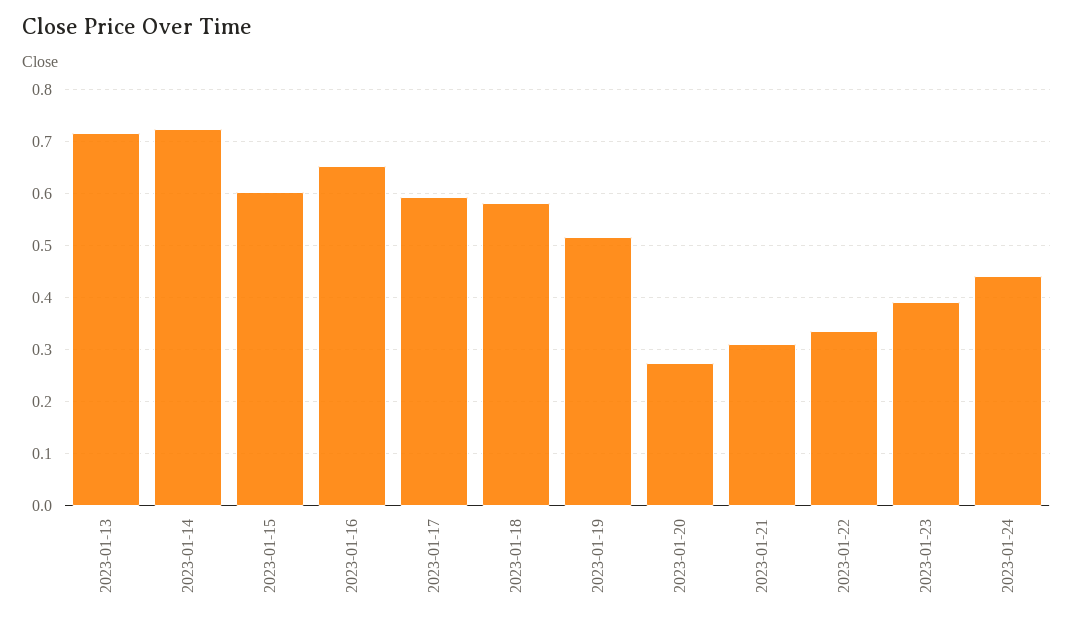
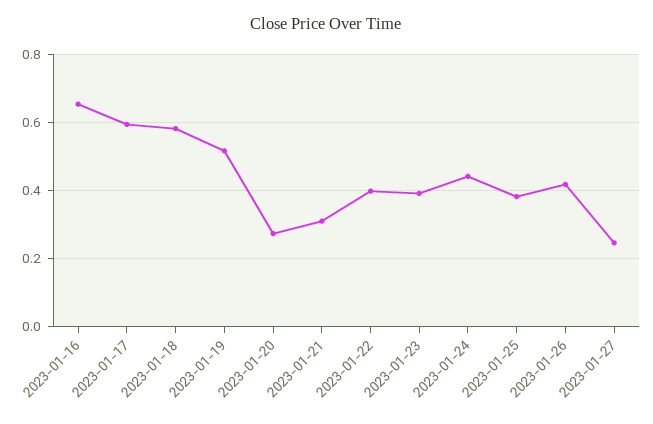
2023-01-13: 0.72 -> none
2023-01-14: 0.72 -> none
2023-01-15: 0.6 -> none
2023-01-22: 0.34 -> 0.4
2023-01-25: none -> 0.38
2023-01-26: none -> 0.42
2023-01-27: none -> 0.24

